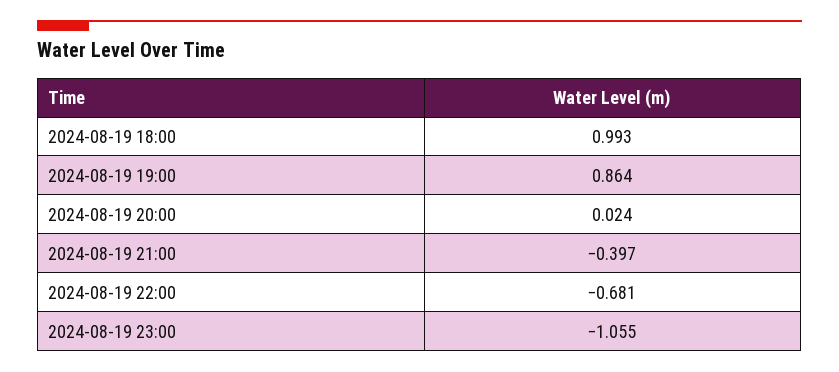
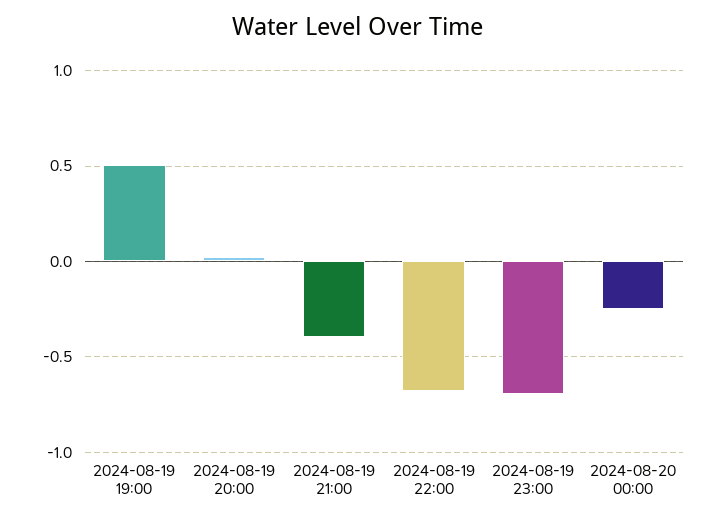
2024-08-19 18:00: 0.993 -> none
2024-08-19 19:00: 0.864 -> 0.5
2024-08-19 23:00: -1.055 -> -0.7
2024-08-20 00:00: none -> -0.25

